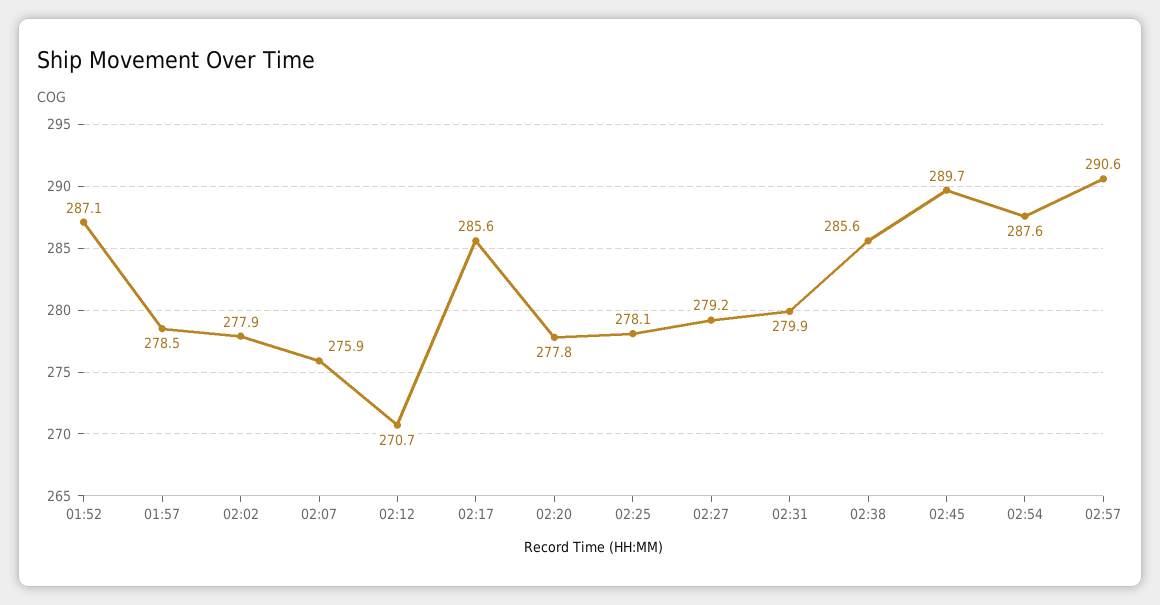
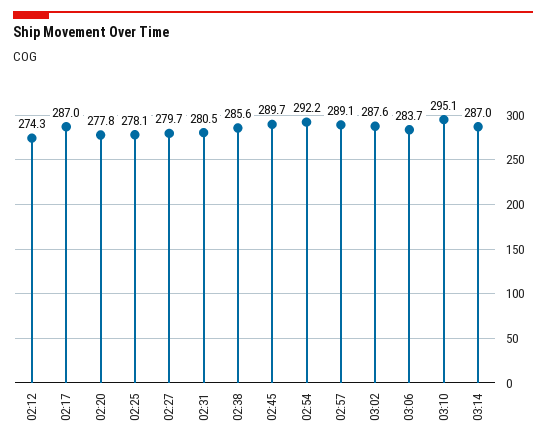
01:52: 287.1 -> none
01:57: 278.5 -> none
02:02: 277.9 -> none
02:07: 275.9 -> none
02:12: 270.7 -> 274.3
02:17: 285.6 -> 287
02:27: 279.2 -> 279.7
02:31: 279.9 -> 280.5
02:54: 287.6 -> 292.2
02:57: 290.6 -> 289.1
03:02: none -> 287.6
03:06: none -> 283.7
03:10: none -> 295.1
03:14: none -> 287

